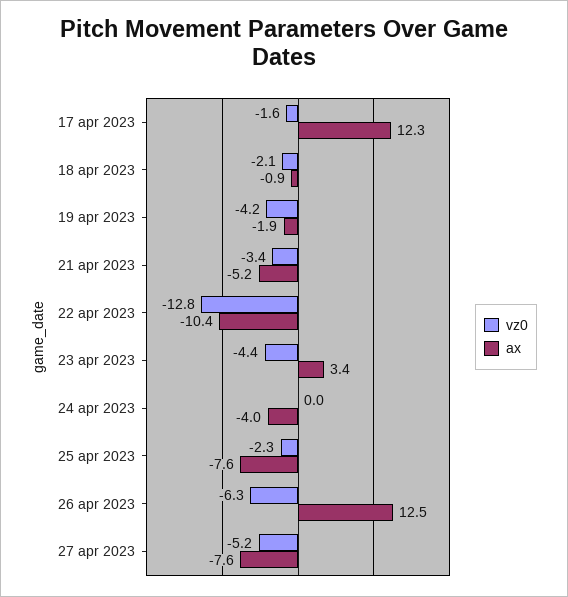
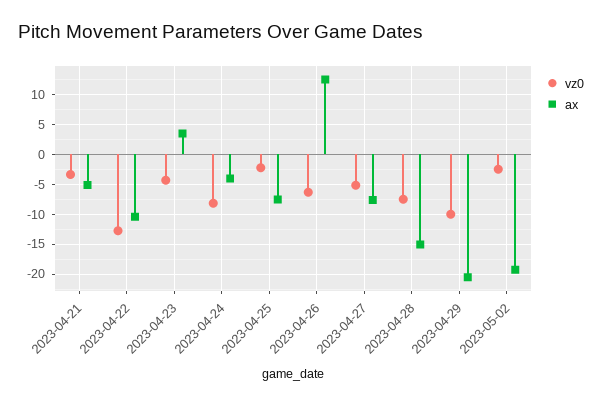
vz0, 17 apr 2023: -1.6 -> none
ax, 17 apr 2023: 12.3 -> none
vz0, 18 apr 2023: -2.1 -> none
ax, 18 apr 2023: -0.9 -> none
vz0, 19 apr 2023: -4.2 -> none
ax, 19 apr 2023: -1.9 -> none
vz0, 24 apr 2023: 0 -> -7.5
vz0, 2023-04-28: none -> -7.5
ax, 2023-04-28: none -> -15
vz0, 2023-04-29: none -> -10
ax, 2023-04-29: none -> -20
vz0, 2023-05-02: none -> -2.5
ax, 2023-05-02: none -> -20

